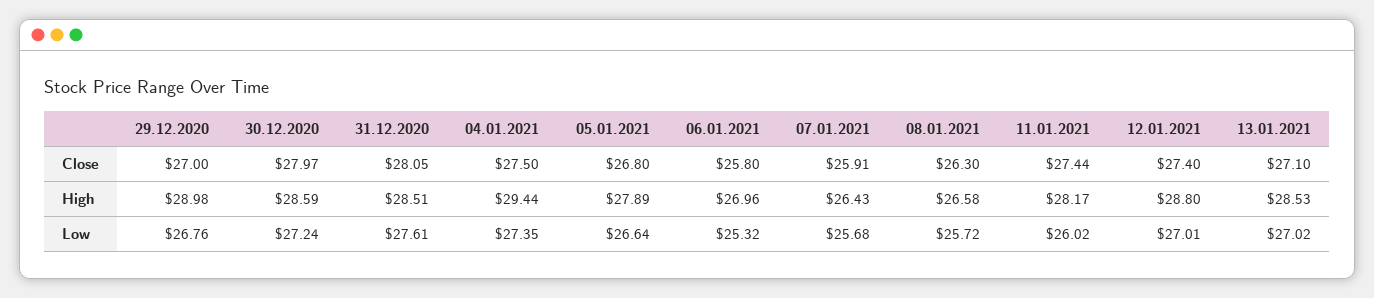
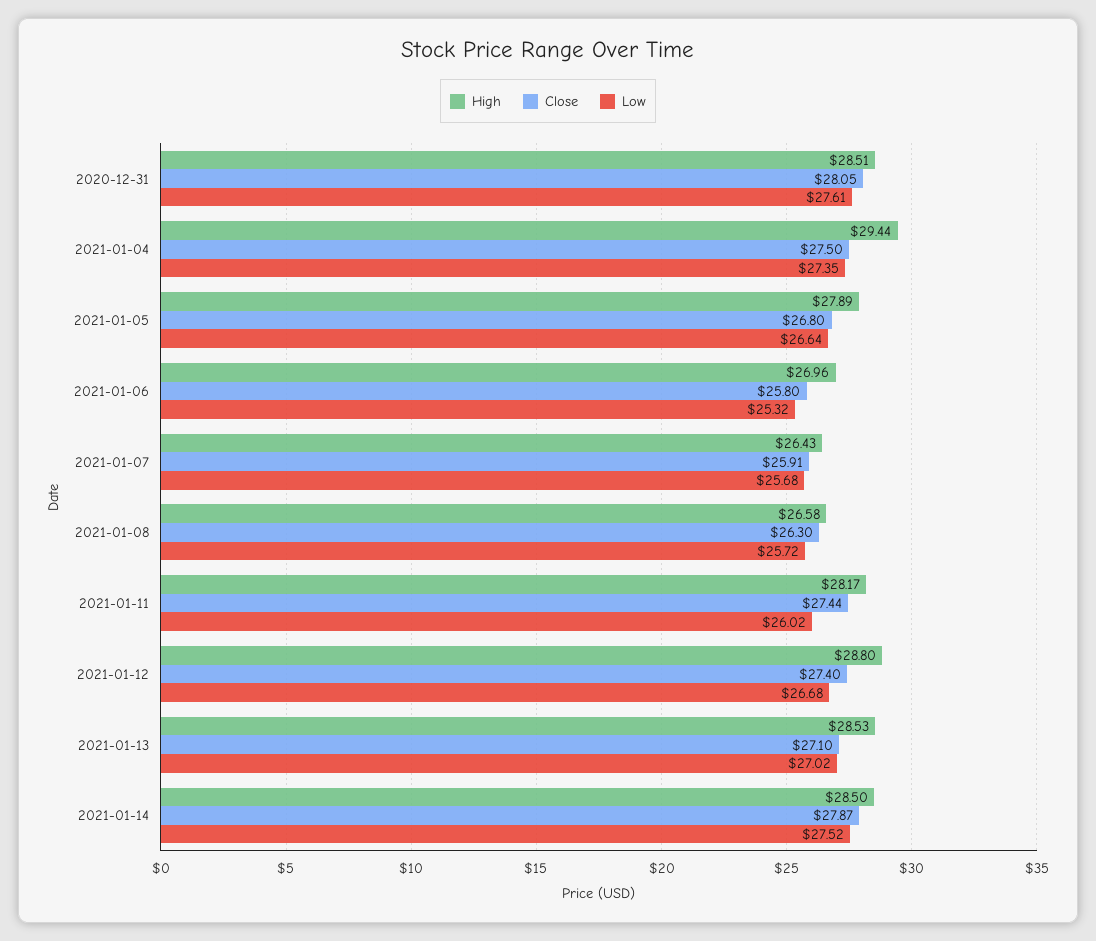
Close, 29.12.2020: 27 -> none
Close, 30.12.2020: 27.97 -> none
High, 29.12.2020: 28.98 -> none
High, 30.12.2020: 28.59 -> none
Low, 29.12.2020: 26.76 -> none
Low, 30.12.2020: 27.24 -> none
Low, 12.01.2021: 27.01 -> 26.68
High, 2021-01-14: none -> 28.5
Close, 2021-01-14: none -> 27.87
Low, 2021-01-14: none -> 27.52

